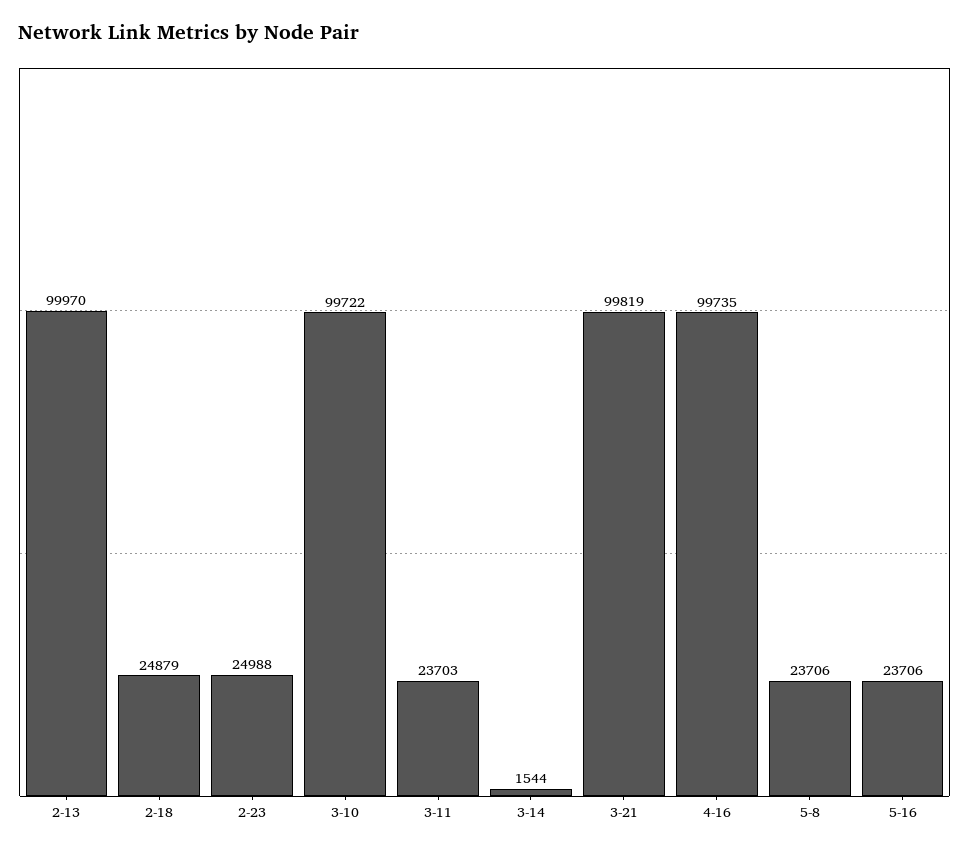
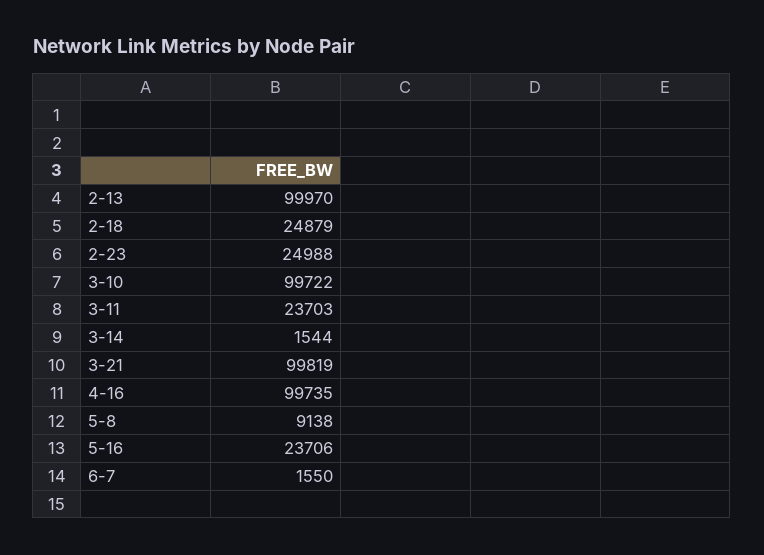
5-8: 23706 -> 9138
6-7: none -> 1550

